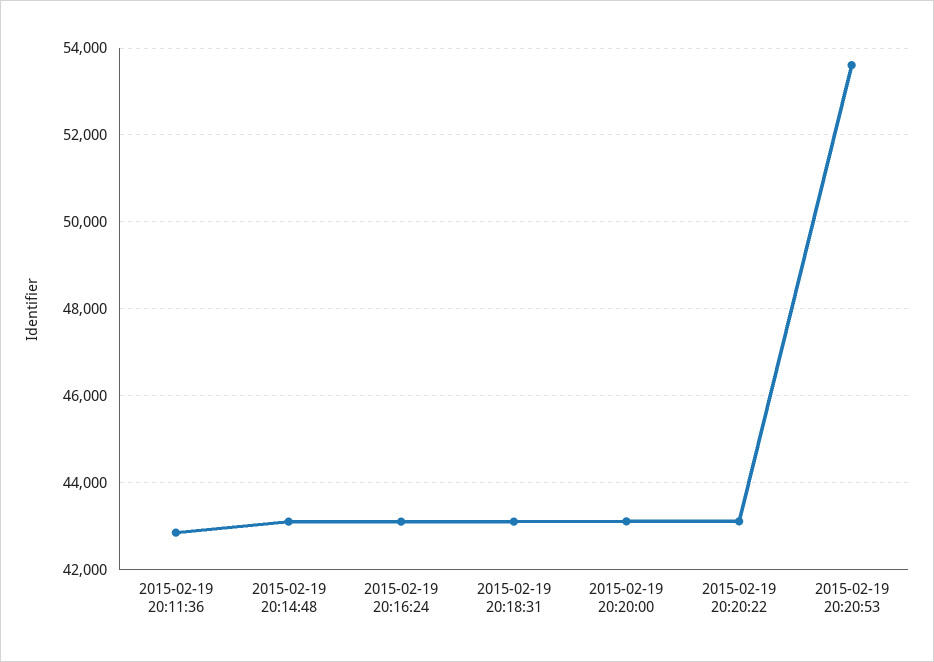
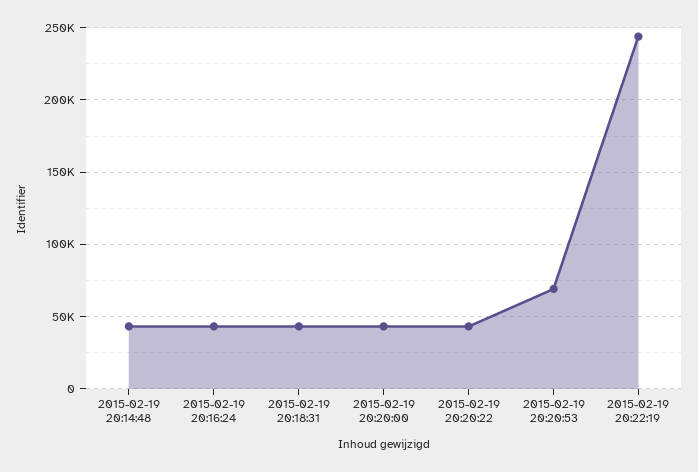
2015-02-19 20:11:36: 42800 -> none
2015-02-19 20:20:53: 53600 -> 70000
2015-02-19 20:22:19: none -> 245000

